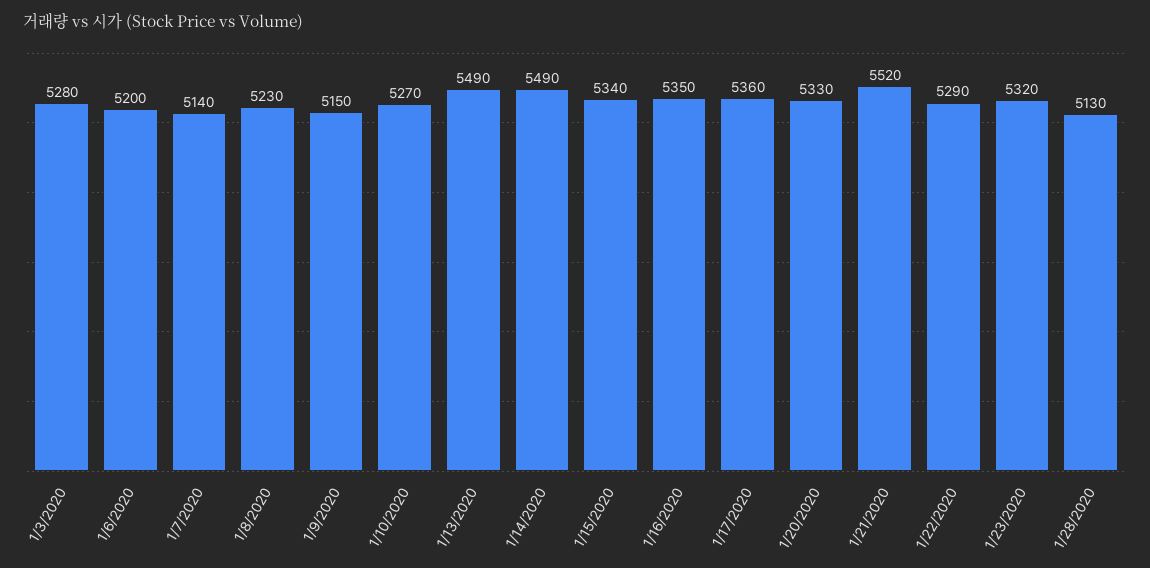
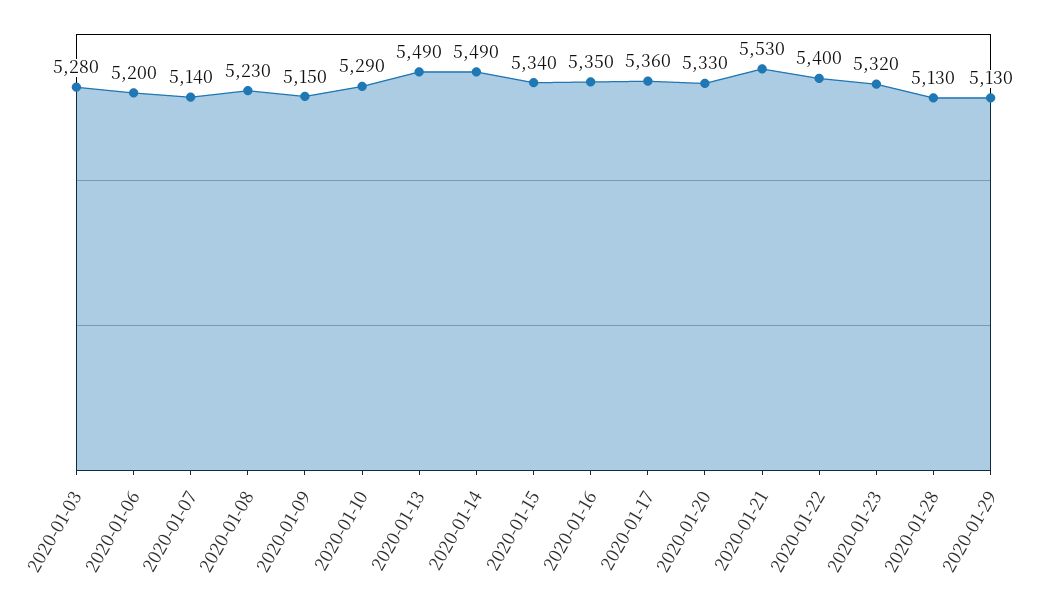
1/10/2020: 5270 -> 5290
1/21/2020: 5520 -> 5530
1/22/2020: 5290 -> 5400
2020-01-29: none -> 5130

